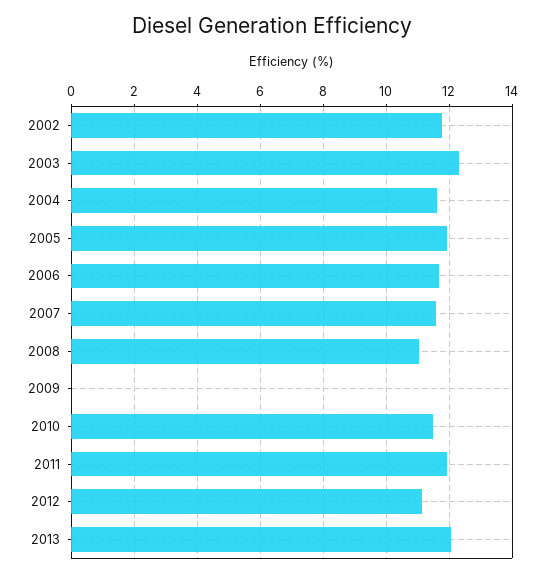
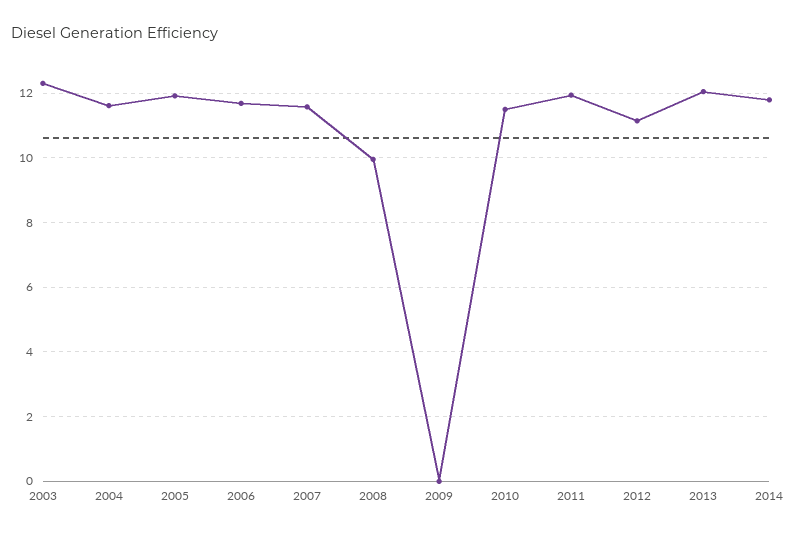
2002: 11.8 -> none
2008: 11 -> 10
2014: none -> 11.8

